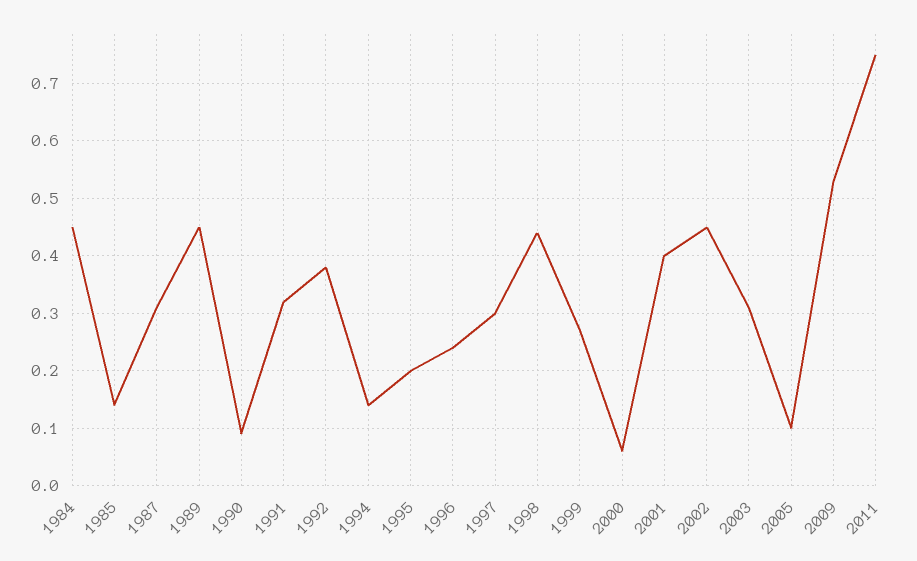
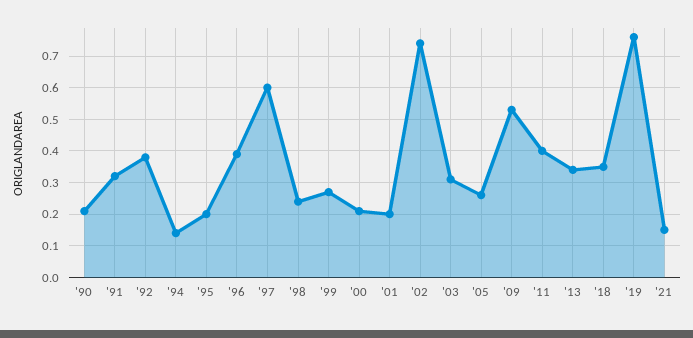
1984: 0.45 -> none
1985: 0.15 -> none
1987: 0.3 -> none
1989: 0.45 -> none
1990: 0.1 -> 0.2
1996: 0.25 -> 0.4
1997: 0.3 -> 0.6
1998: 0.45 -> 0.25
2000: 0.05 -> 0.2
2001: 0.4 -> 0.2
2002: 0.45 -> 0.75
2005: 0.1 -> 0.25
2011: 0.75 -> 0.4
'13: none -> 0.35
'18: none -> 0.35
'19: none -> 0.75
'21: none -> 0.15

